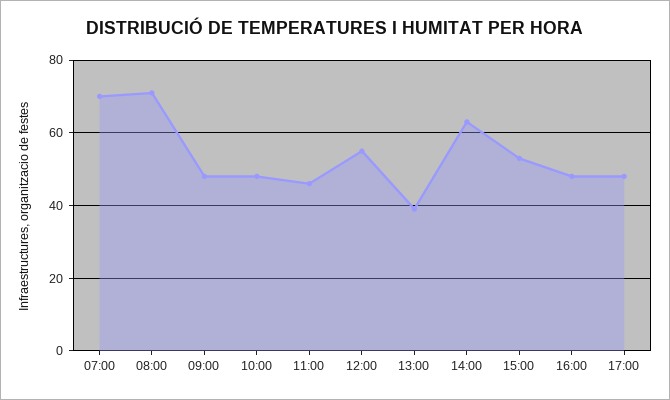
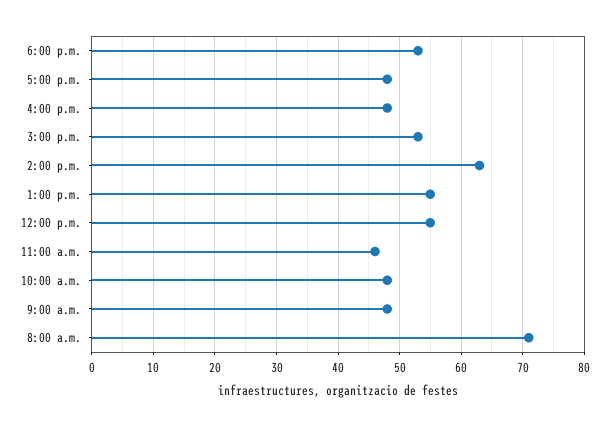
07:00: 70 -> none
13:00: 40 -> 55
6:00 p.m.: none -> 53

